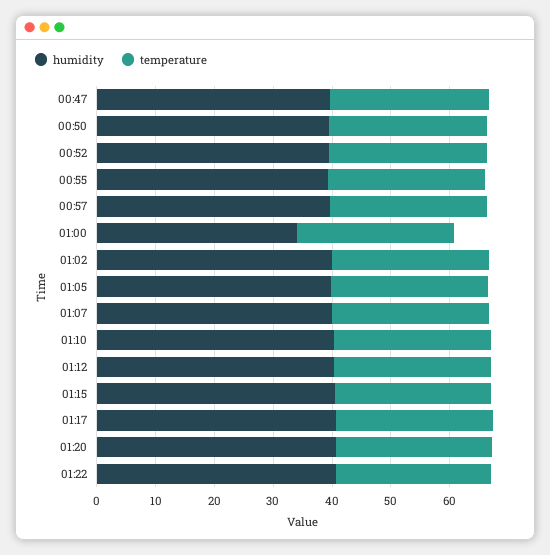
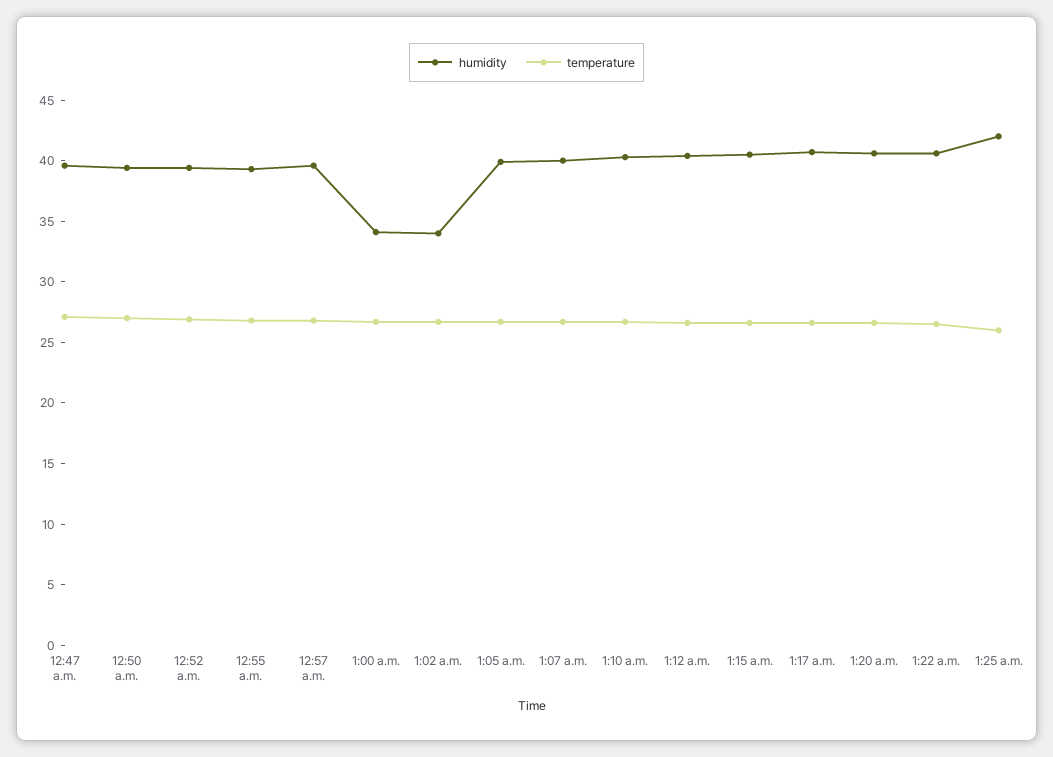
humidity, 01:02: 40 -> 34
humidity, 1:25 a.m.: none -> 42
temperature, 1:25 a.m.: none -> 26

